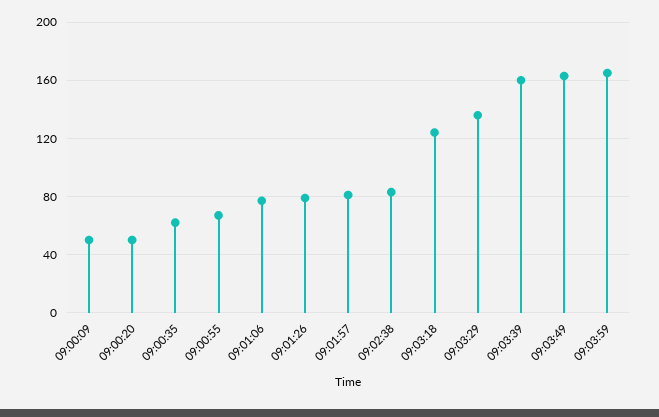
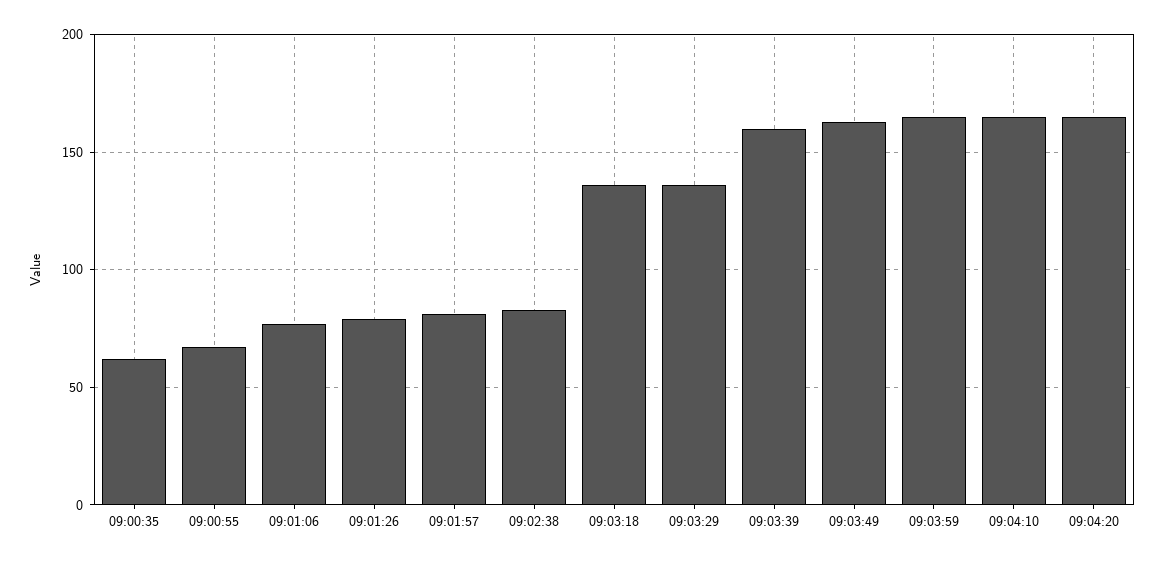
09:00:09: 50 -> none
09:00:20: 50 -> none
09:03:18: 125 -> 135
09:04:10: none -> 165
09:04:20: none -> 165

